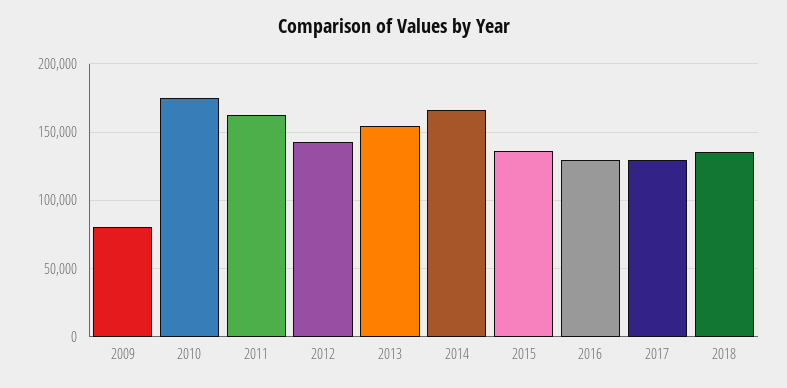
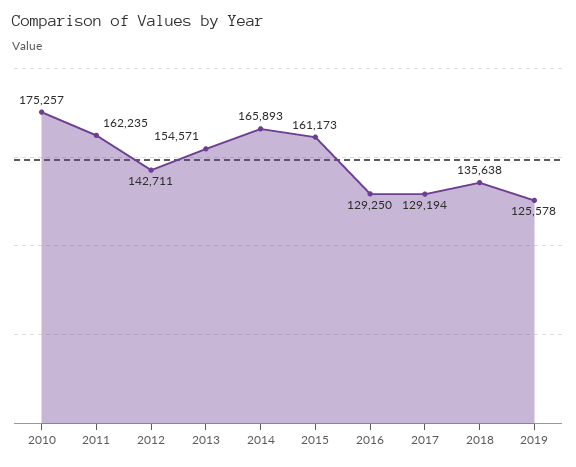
2009: 80000 -> none
2015: 135000 -> 161173
2019: none -> 125578

